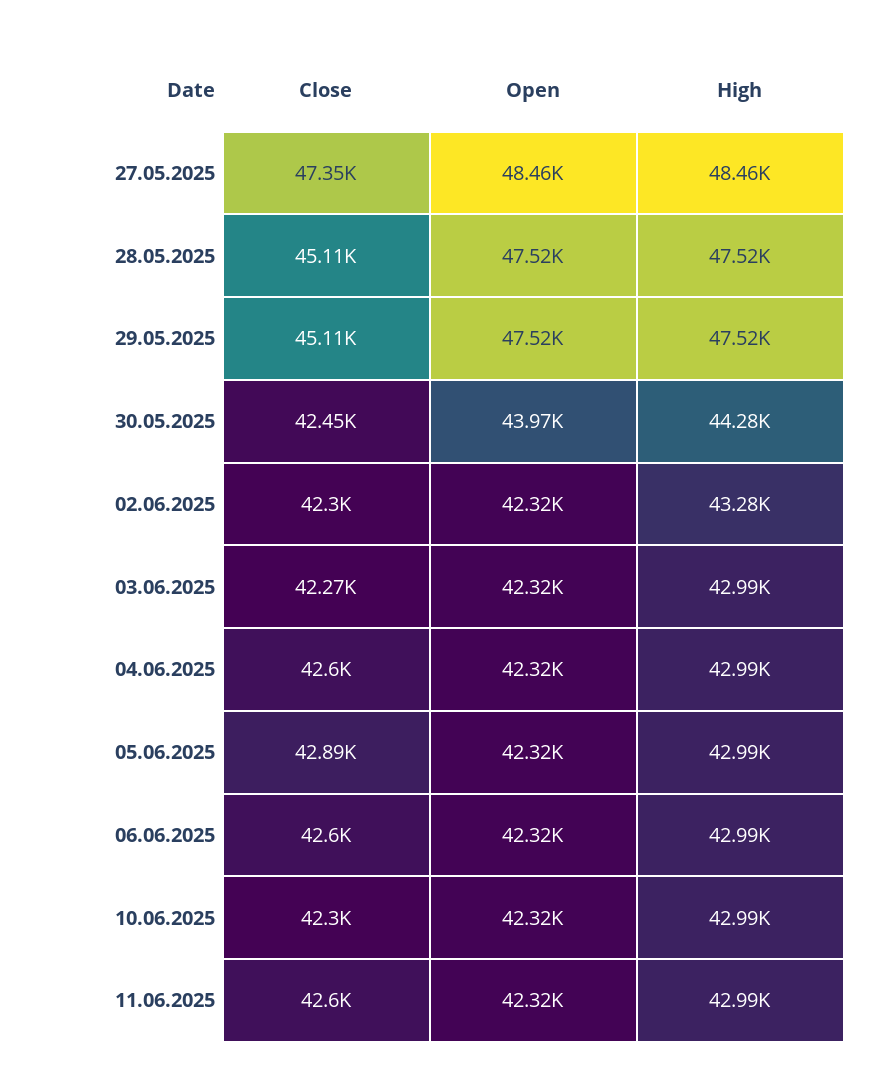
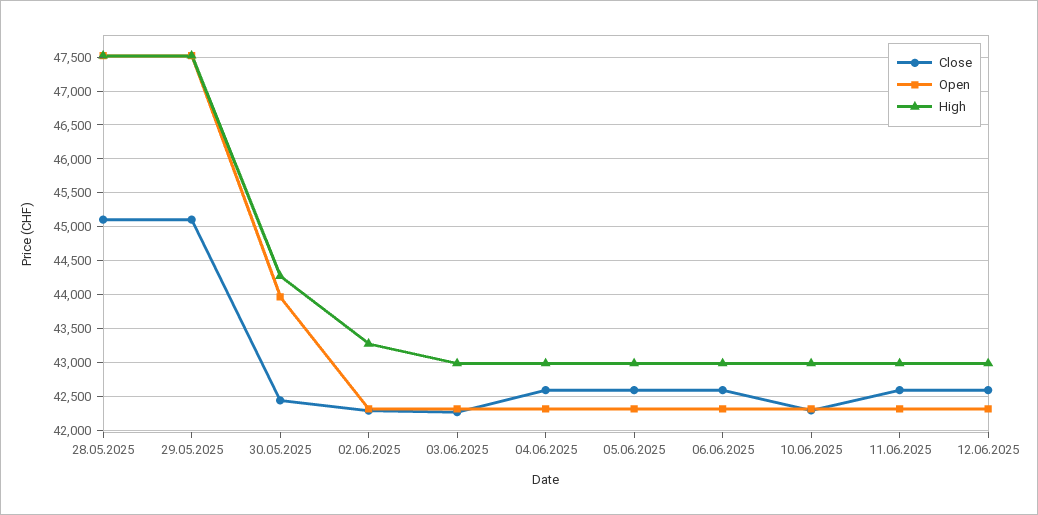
Close, 27.05.2025: 47350 -> none
Open, 27.05.2025: 48460 -> none
High, 27.05.2025: 48460 -> none
Close, 05.06.2025: 42890 -> 42600
Close, 12.06.2025: none -> 42600
Open, 12.06.2025: none -> 42300
High, 12.06.2025: none -> 43000

